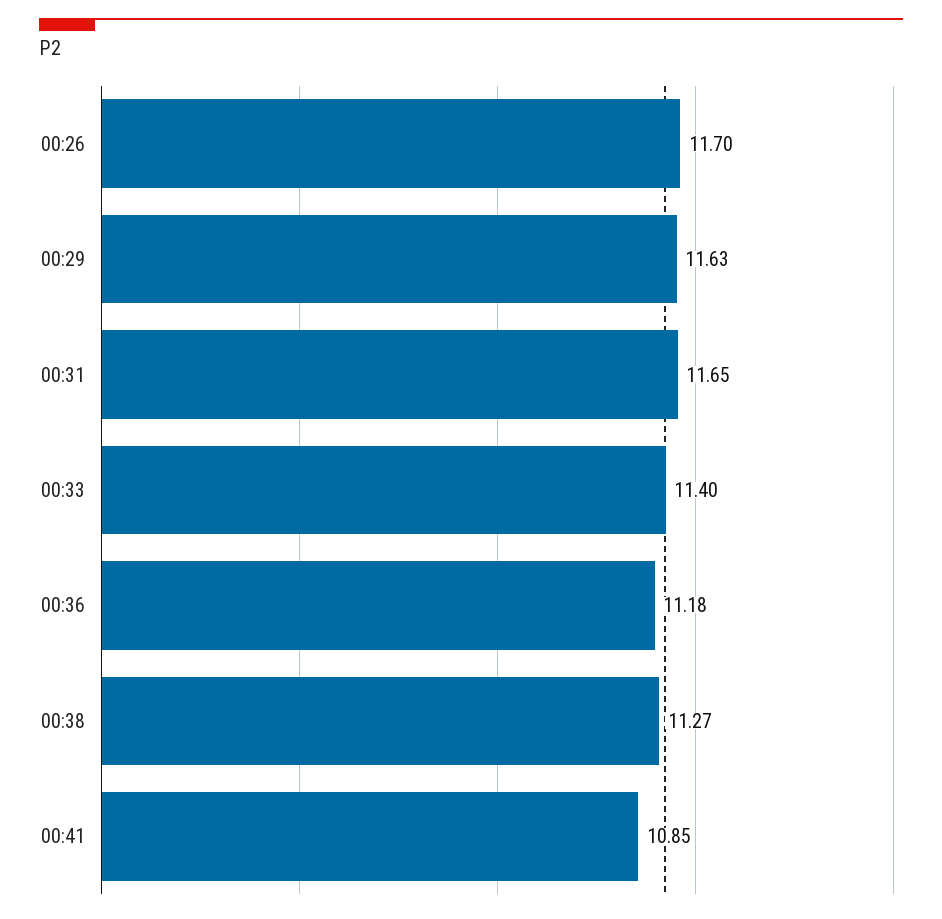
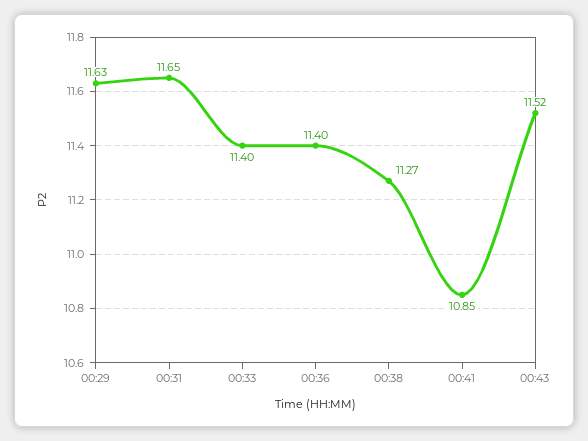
00:26: 11.7 -> none
00:36: 11.18 -> 11.4
00:43: none -> 11.52

